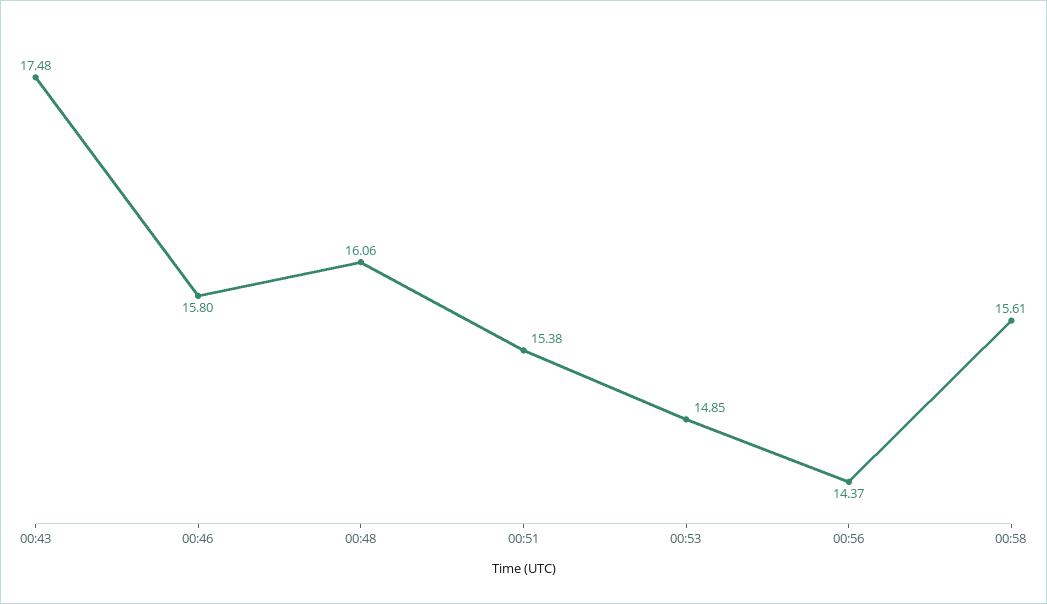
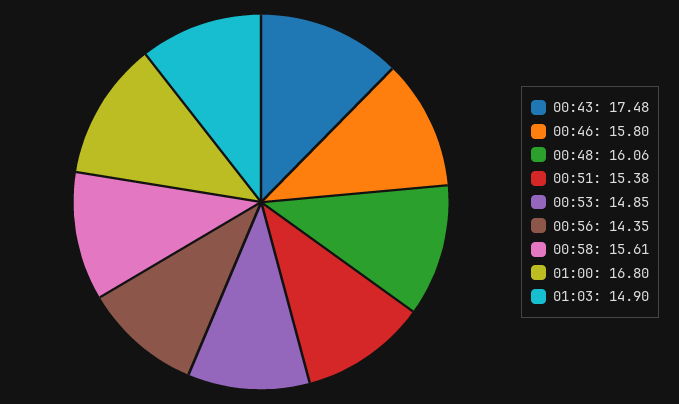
00:56: 14.37 -> 14.35
01:00: none -> 16.8
01:03: none -> 14.9

